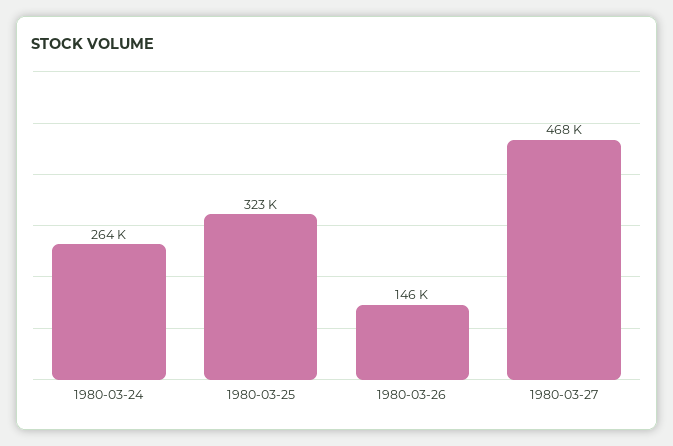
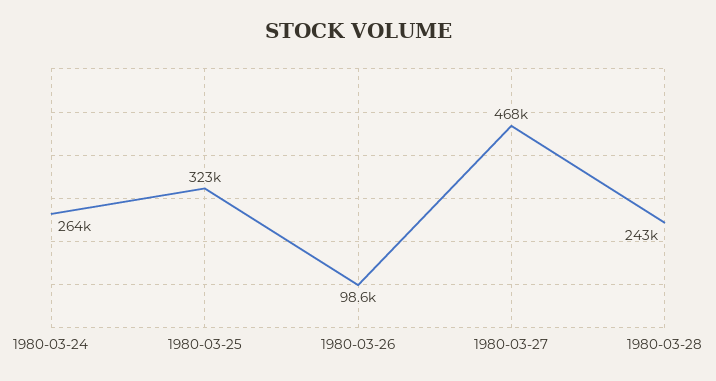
1980-03-26: 146000 -> 98600
1980-03-28: none -> 243000

